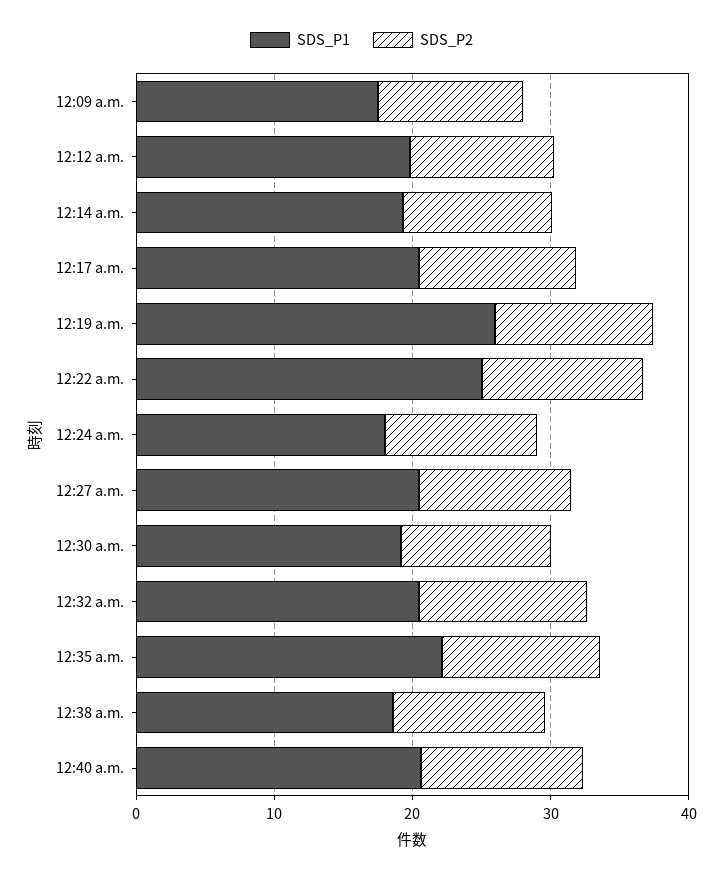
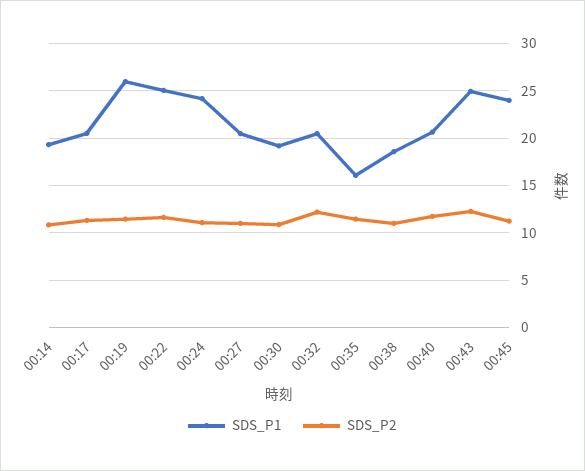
SDS_P1, 12:09 a.m.: 18 -> none
SDS_P2, 12:09 a.m.: 10 -> none
SDS_P1, 12:12 a.m.: 20 -> none
SDS_P2, 12:12 a.m.: 10 -> none
SDS_P1, 12:24 a.m.: 18 -> 24
SDS_P1, 12:35 a.m.: 22 -> 16
SDS_P1, 00:43: none -> 25
SDS_P2, 00:43: none -> 12
SDS_P1, 00:45: none -> 24
SDS_P2, 00:45: none -> 11

